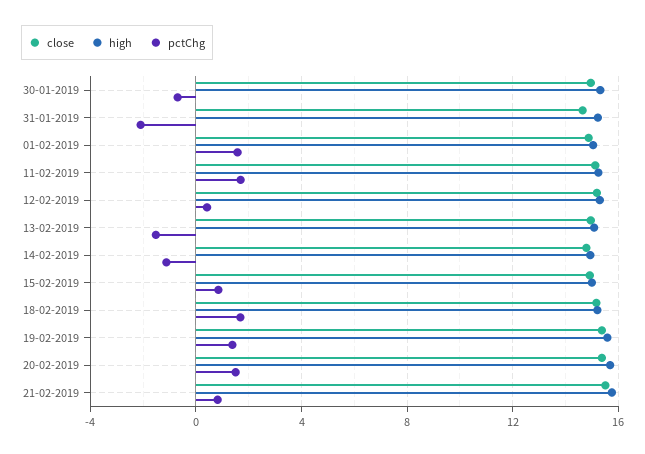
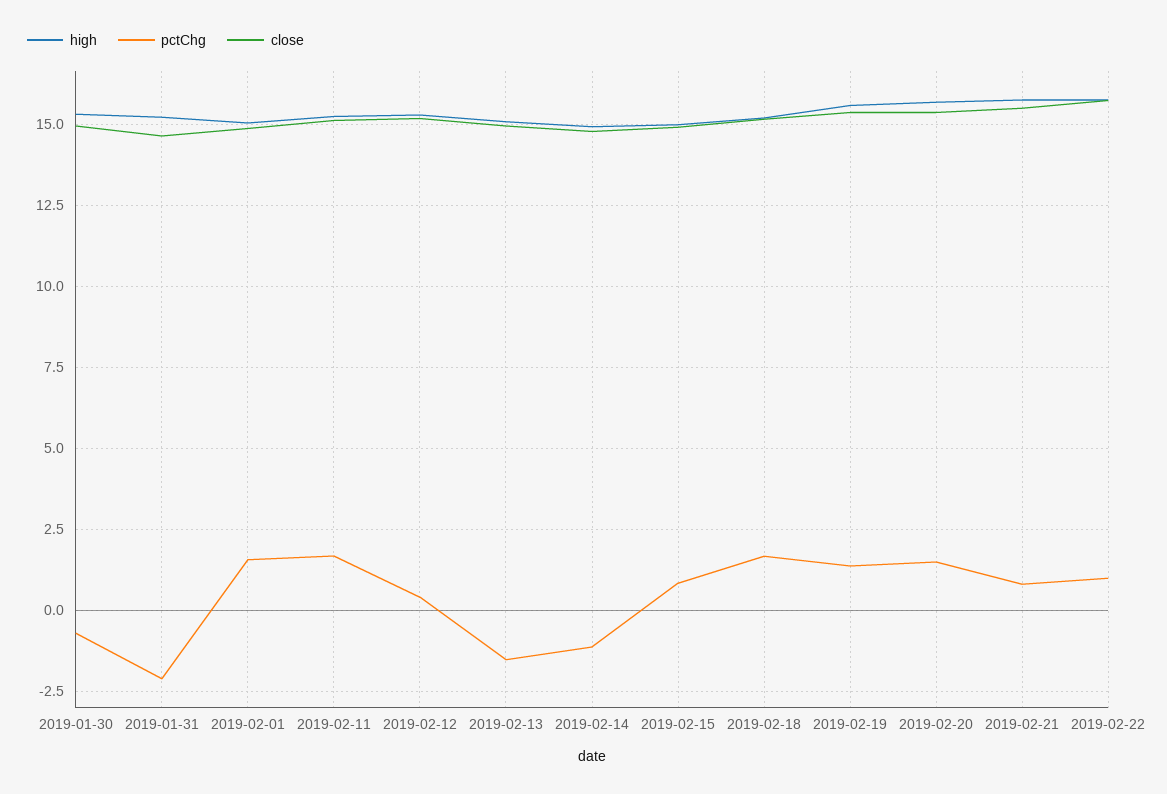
high, 2019-02-22: none -> 15.75
pctChg, 2019-02-22: none -> 1
close, 2019-02-22: none -> 15.75

